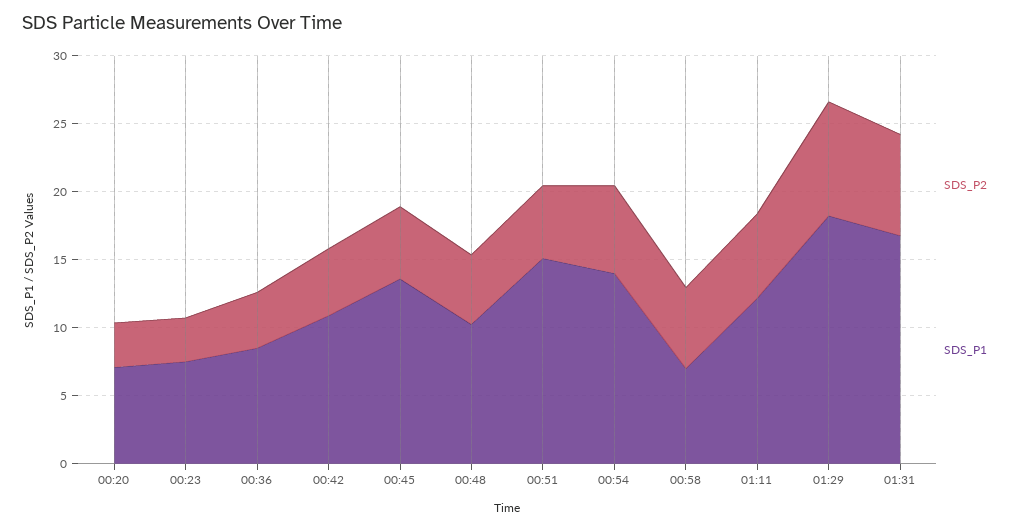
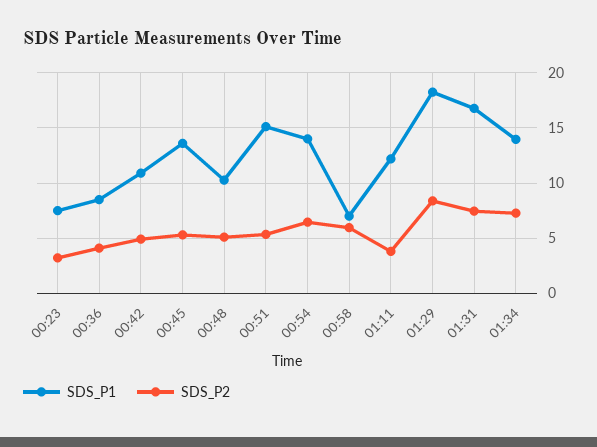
SDS_P2, 00:20: 3 -> none
SDS_P1, 00:20: 7 -> none
SDS_P2, 01:11: 6 -> 4
SDS_P1, 01:34: none -> 14
SDS_P2, 01:34: none -> 7

